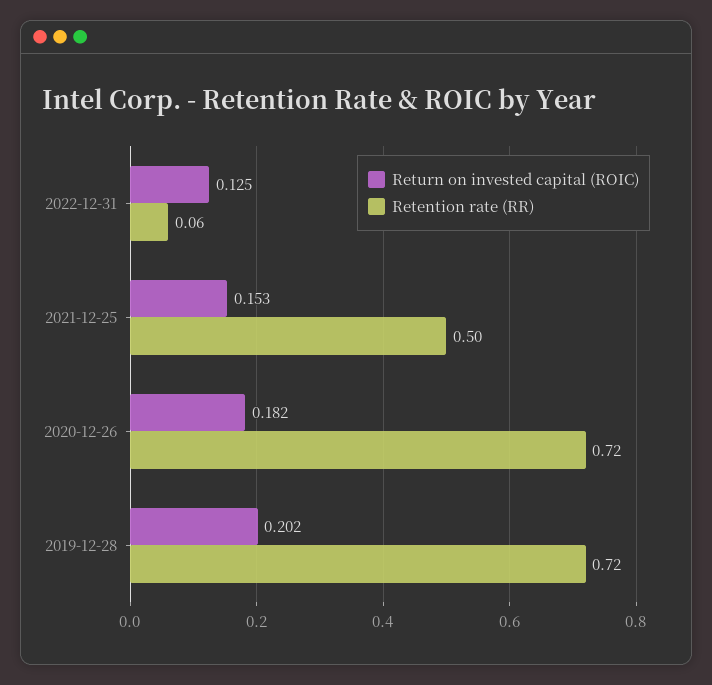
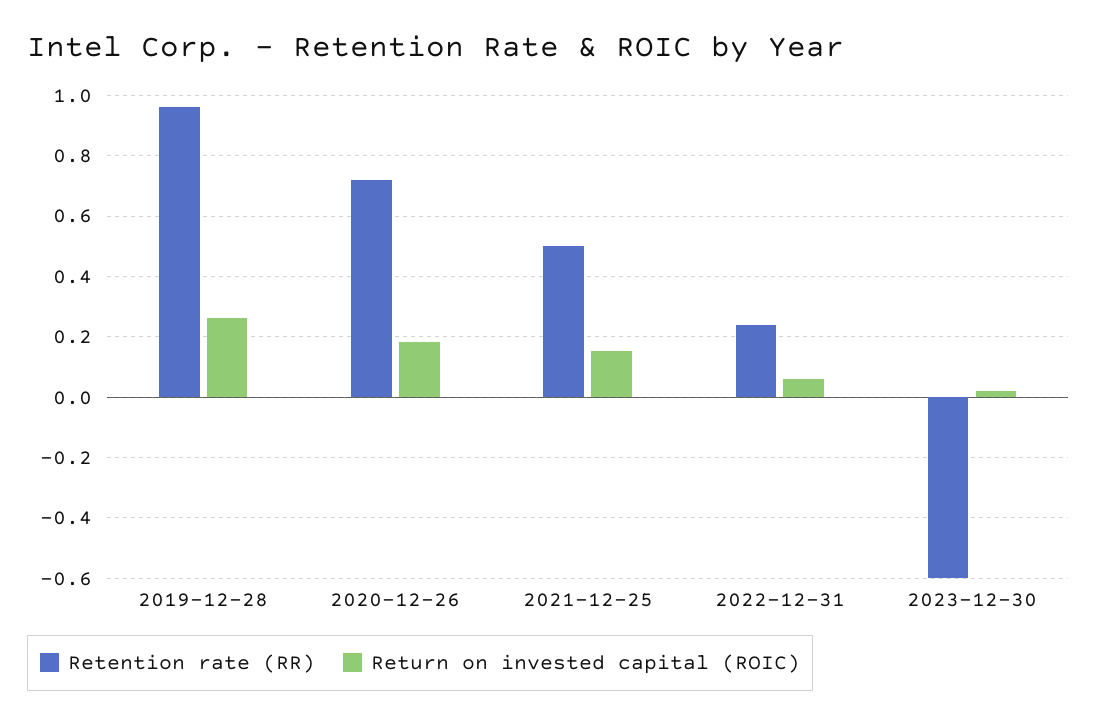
Return on invested capital (ROIC), 2022-12-31: 0.125 -> 0.06
Retention rate (RR), 2022-12-31: 0.06 -> 0.24
Return on invested capital (ROIC), 2019-12-28: 0.202 -> 0.26
Retention rate (RR), 2019-12-28: 0.72 -> 0.96
Retention rate (RR), 2023-12-30: none -> -0.6
Return on invested capital (ROIC), 2023-12-30: none -> 0.02

